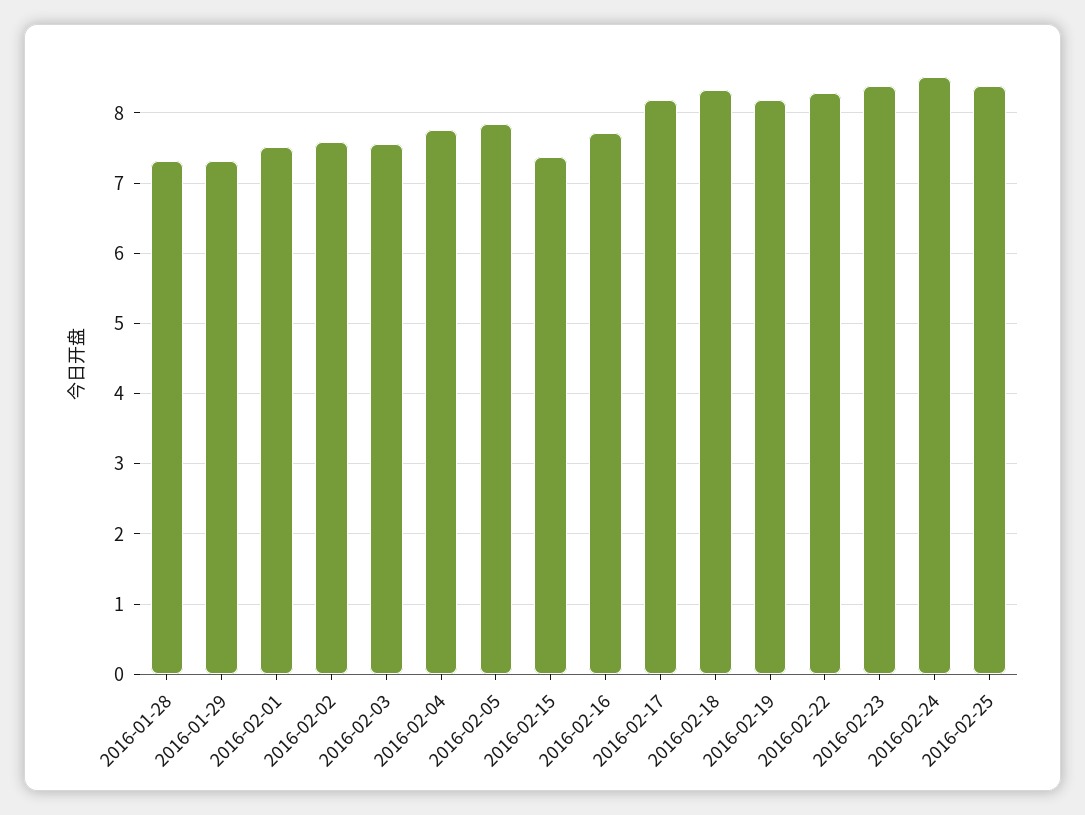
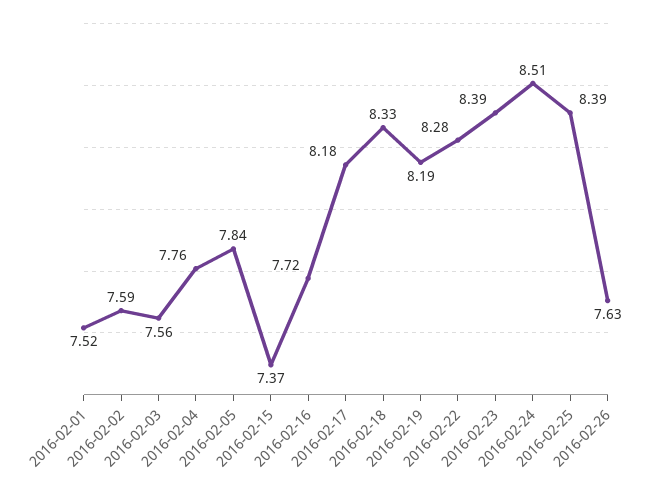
2016-01-28: 7.3 -> none
2016-01-29: 7.3 -> none
2016-02-26: none -> 7.63

